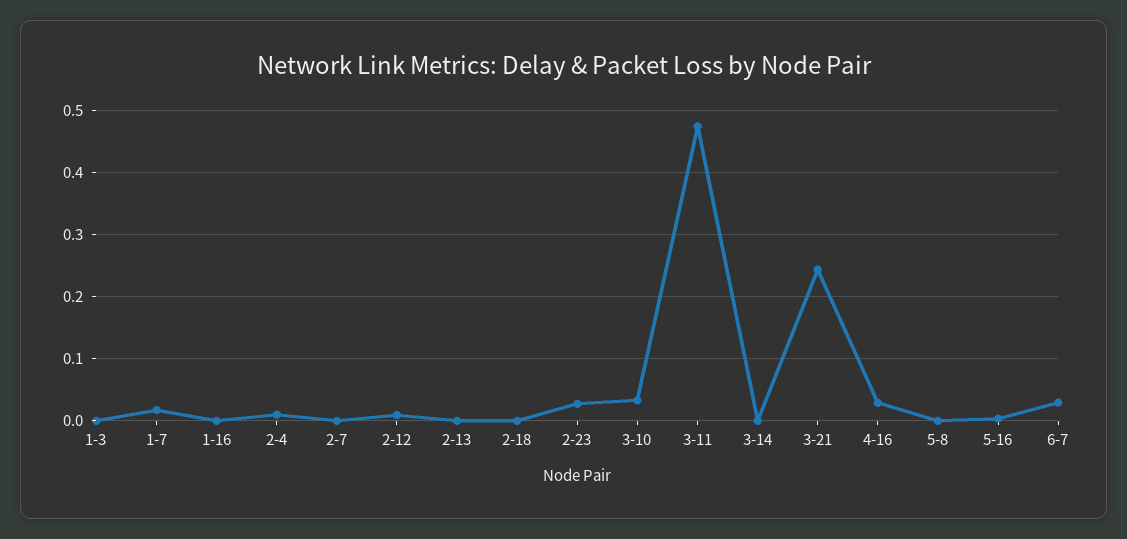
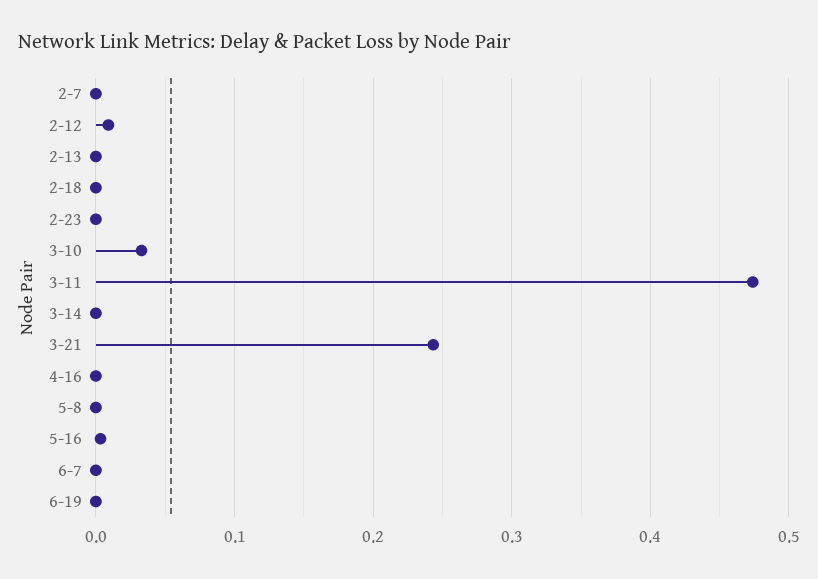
1-3: 0 -> none
1-7: 0.02 -> none
1-16: 0 -> none
2-4: 0.01 -> none
2-23: 0.03 -> 0
4-16: 0.03 -> 0
6-7: 0.03 -> 0
6-19: none -> 0

